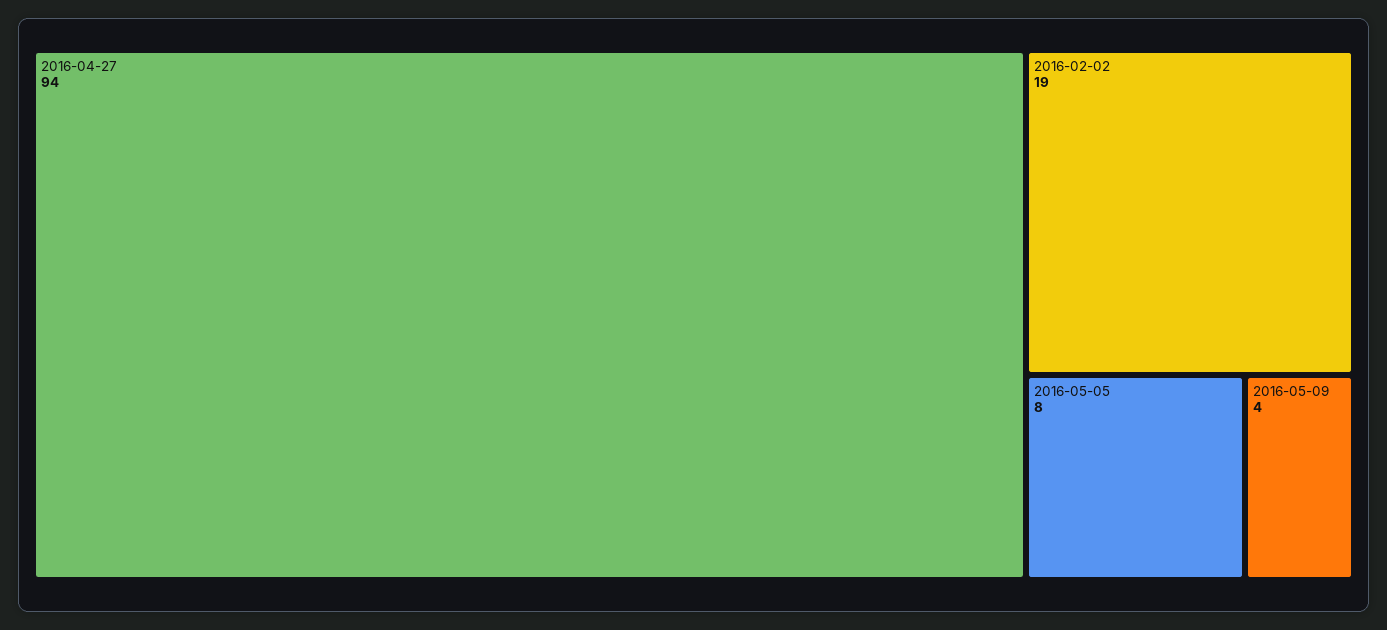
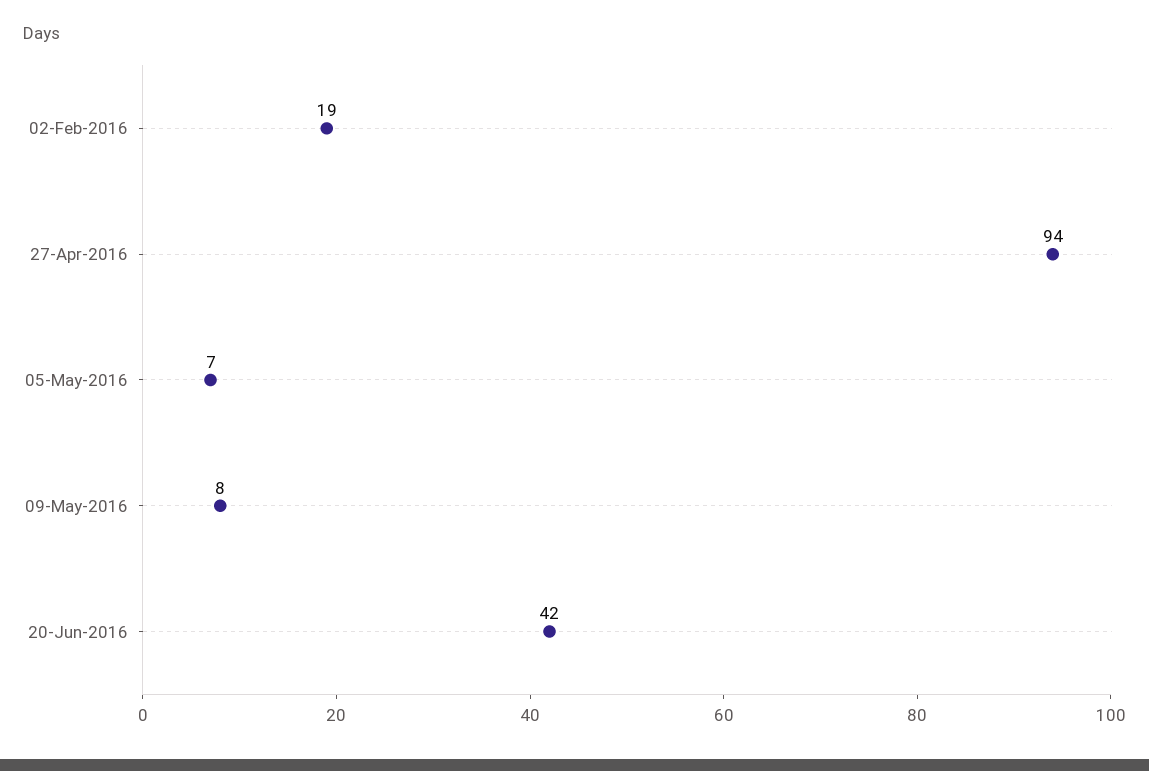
2016-05-05: 8 -> 7
2016-05-09: 4 -> 8
20-Jun-2016: none -> 42

